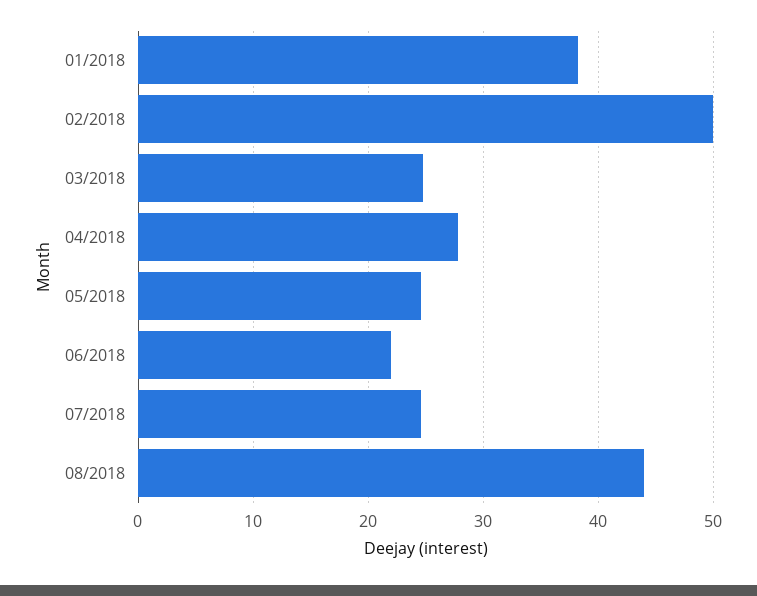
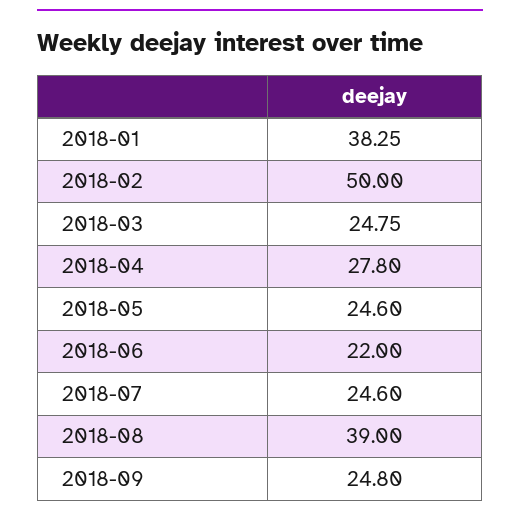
08/2018: 44 -> 39
2018-09: none -> 24.8

